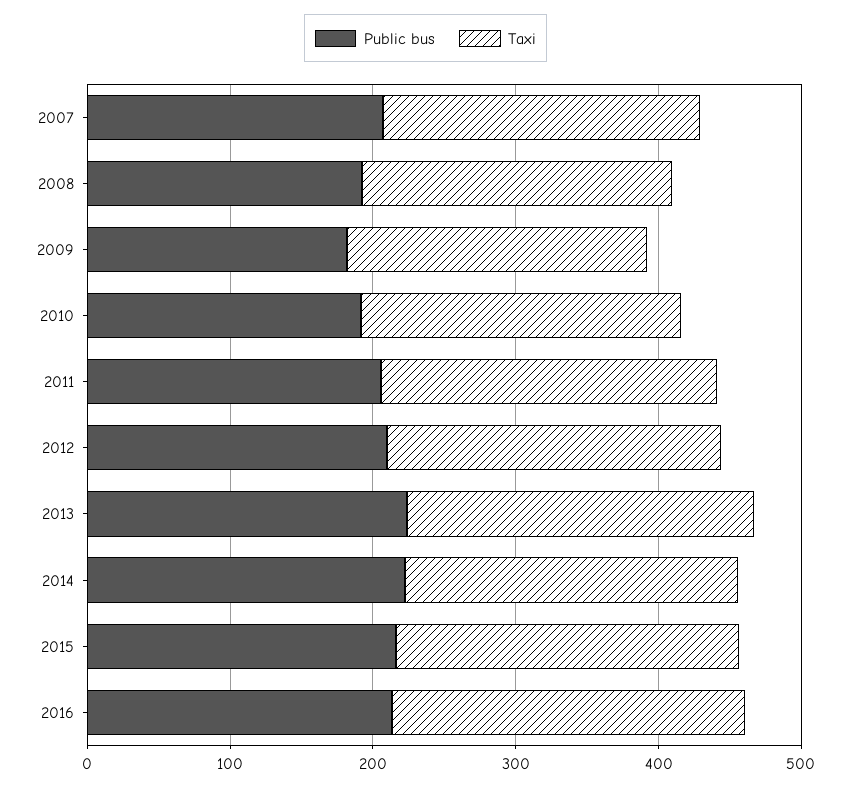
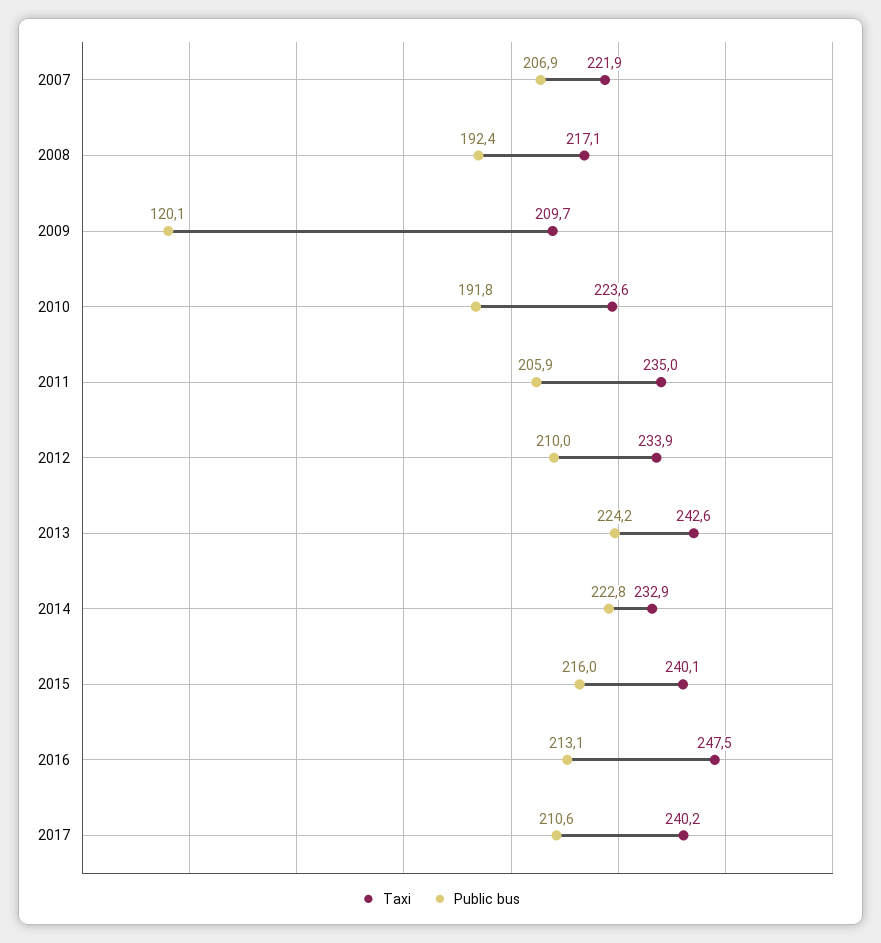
Public bus, 2009: 180 -> 120.1
Taxi, 2017: none -> 240.2
Public bus, 2017: none -> 210.6

